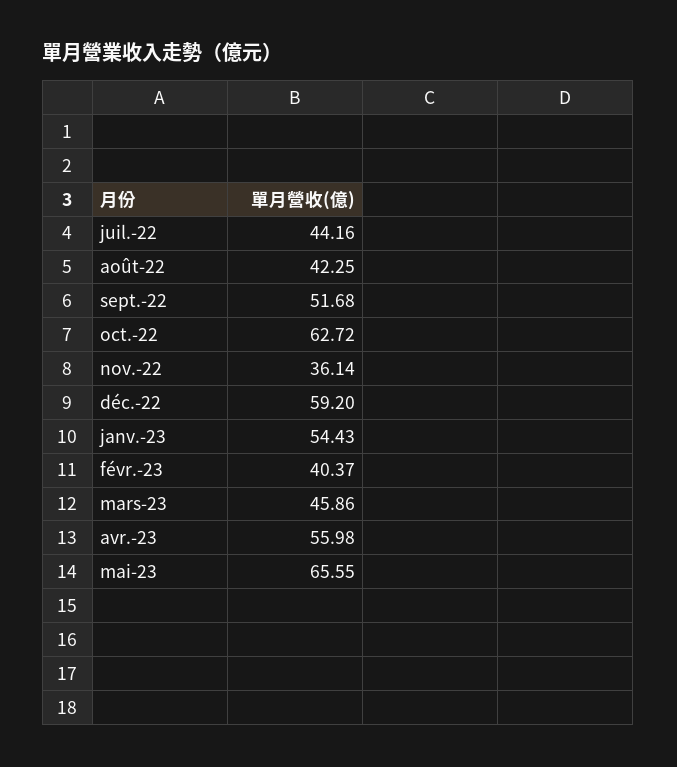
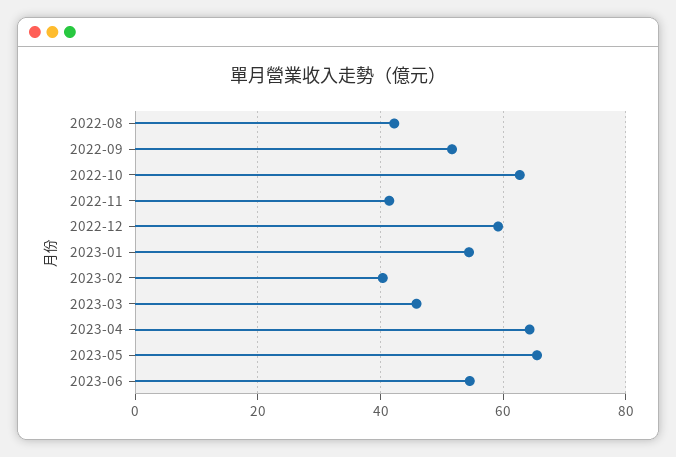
juil.-22: 44.16 -> none
nov.-22: 36.14 -> 42
avr.-23: 55.98 -> 64
2023-06: none -> 54

